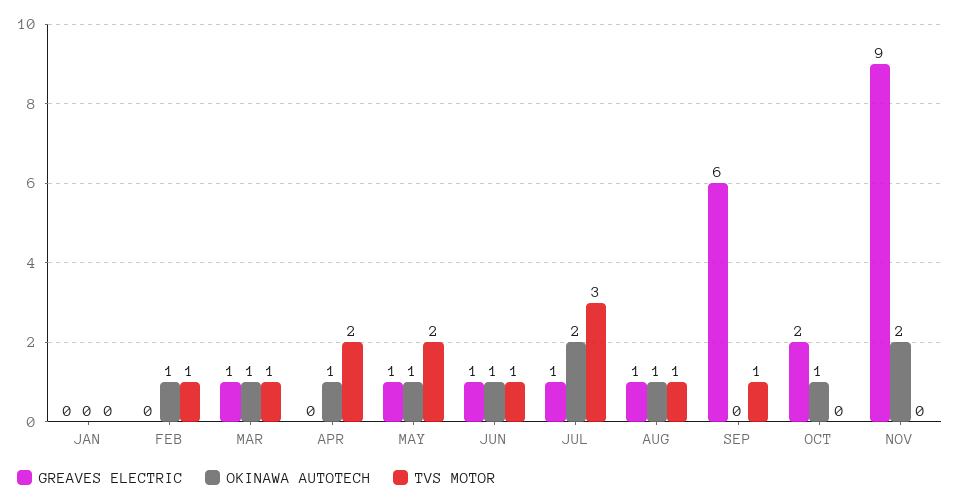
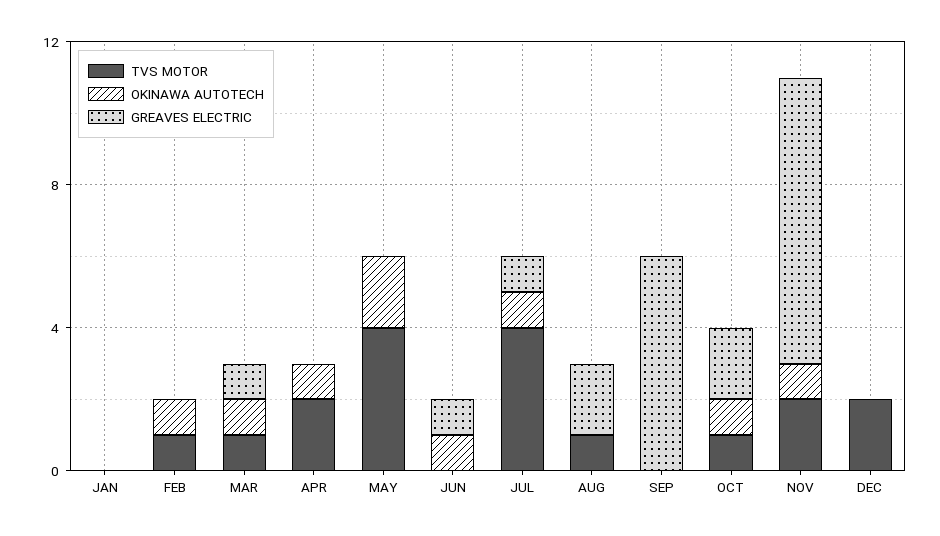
GREAVES ELECTRIC, MAY: 1 -> 0
OKINAWA AUTOTECH, MAY: 1 -> 2
TVS MOTOR, MAY: 2 -> 4
TVS MOTOR, JUN: 1 -> 0
OKINAWA AUTOTECH, JUL: 2 -> 1
TVS MOTOR, JUL: 3 -> 4
GREAVES ELECTRIC, AUG: 1 -> 2
OKINAWA AUTOTECH, AUG: 1 -> 0
TVS MOTOR, SEP: 1 -> 0
TVS MOTOR, OCT: 0 -> 1
GREAVES ELECTRIC, NOV: 9 -> 8
OKINAWA AUTOTECH, NOV: 2 -> 1
TVS MOTOR, NOV: 0 -> 2
TVS MOTOR, DEC: none -> 2
OKINAWA AUTOTECH, DEC: none -> 0
GREAVES ELECTRIC, DEC: none -> 0

